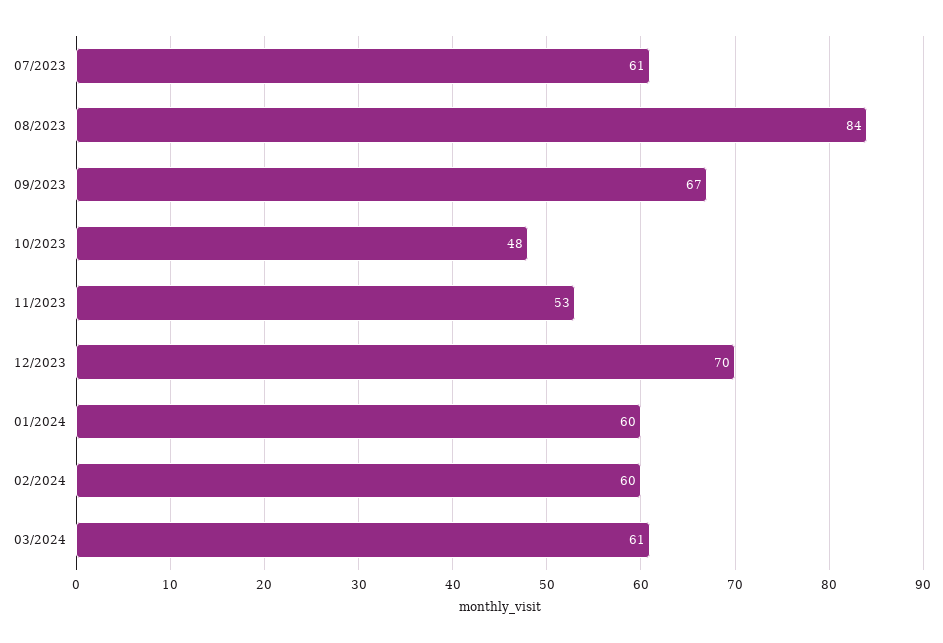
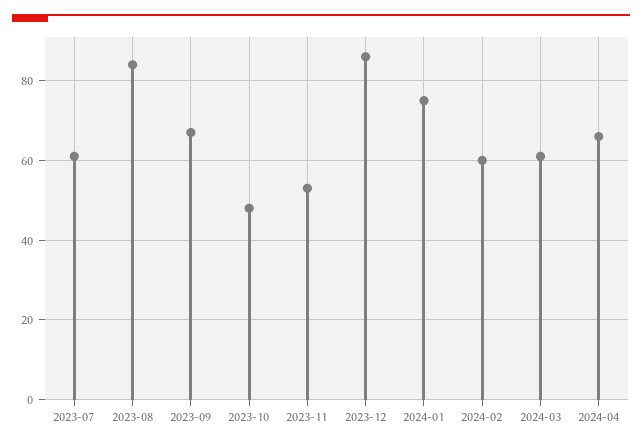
12/2023: 70 -> 85
01/2024: 60 -> 75
2024-04: none -> 65

